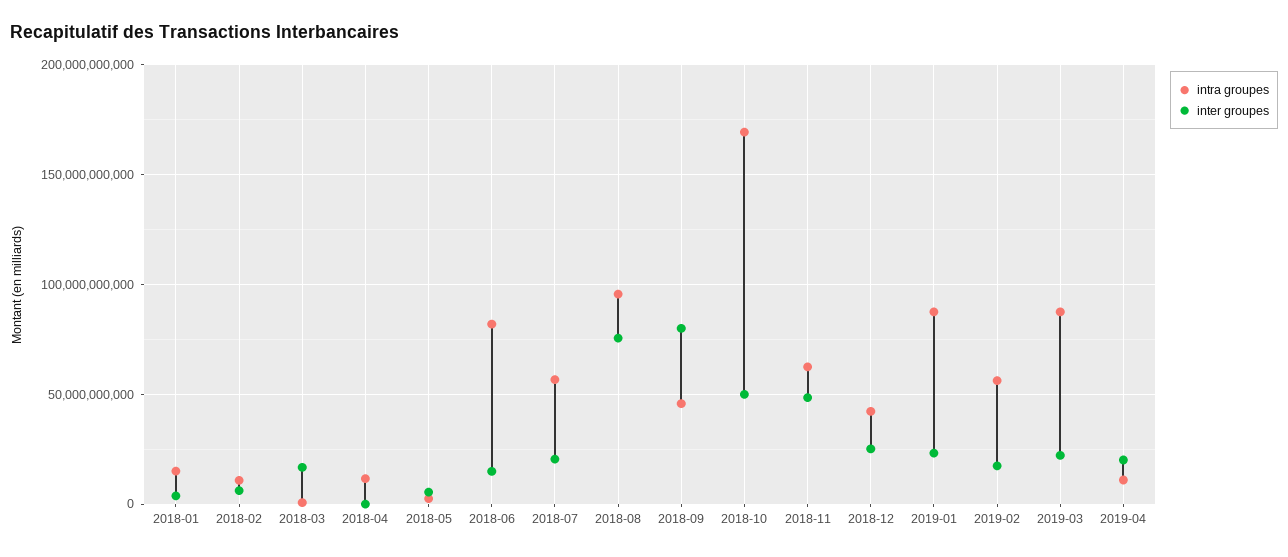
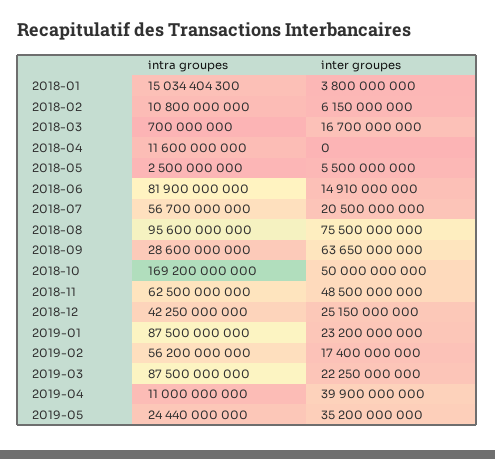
intra groupes, 2018-09: 45000000000 -> 28600000000
inter groupes, 2018-09: 80000000000 -> 63650000000
inter groupes, 2019-04: 20000000000 -> 39900000000
intra groupes, 2019-05: none -> 24440000000
inter groupes, 2019-05: none -> 35200000000

